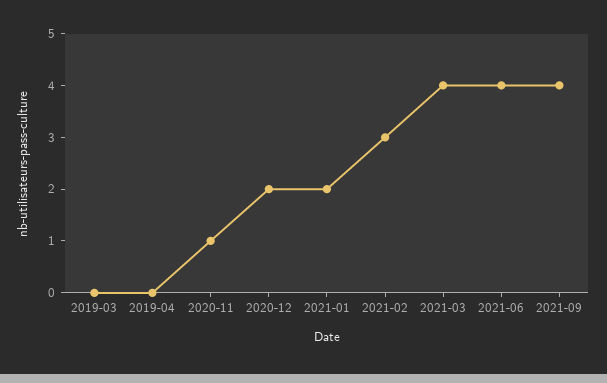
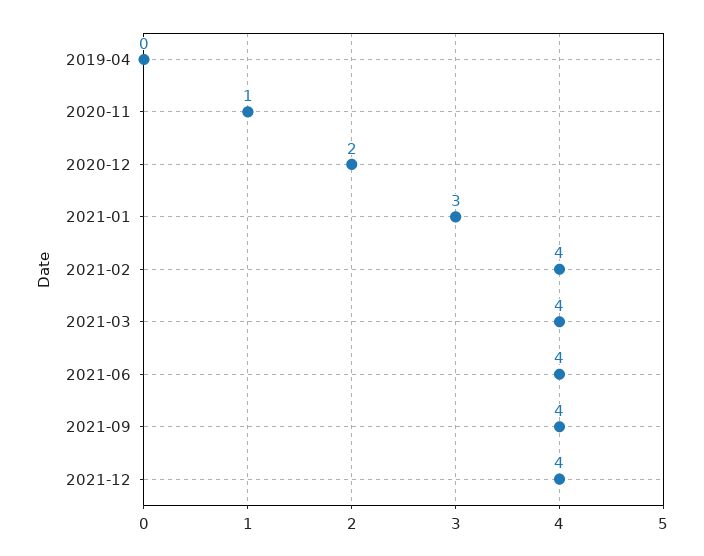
2019-03: 0 -> none
2021-01: 2 -> 3
2021-02: 3 -> 4
2021-12: none -> 4

